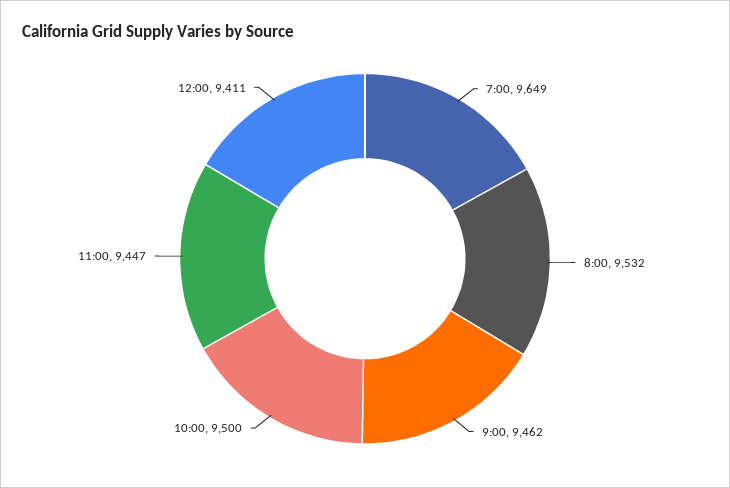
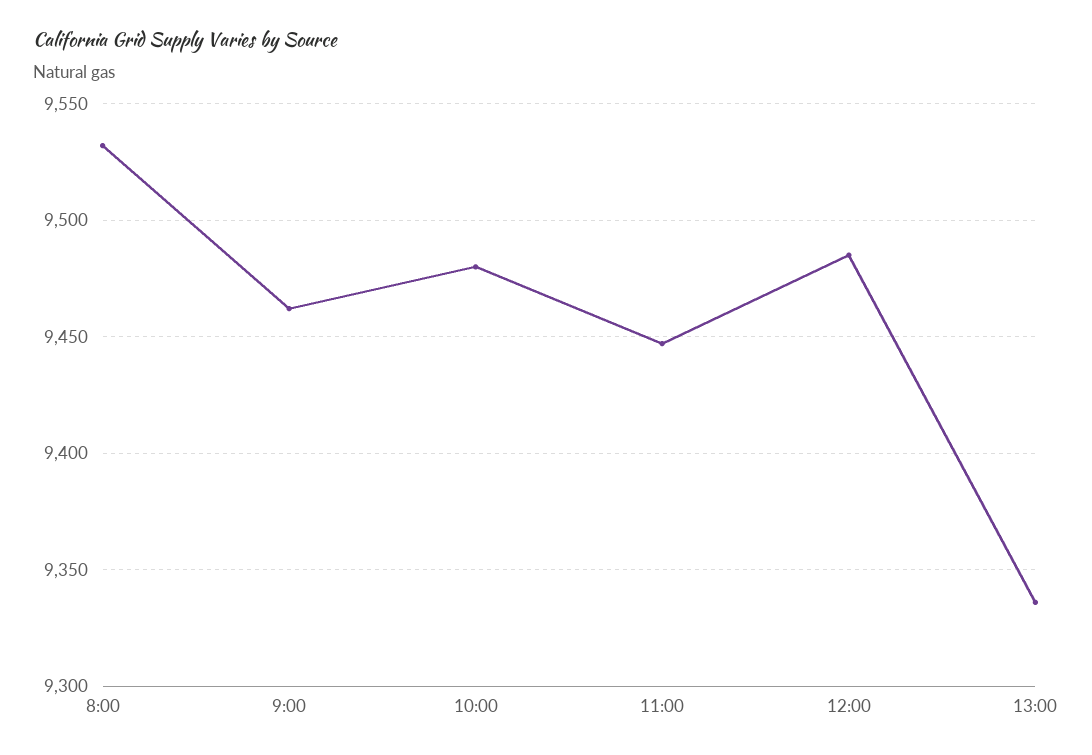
7:00: 9649 -> none
10:00: 9500 -> 9480
12:00: 9411 -> 9485
13:00: none -> 9335

